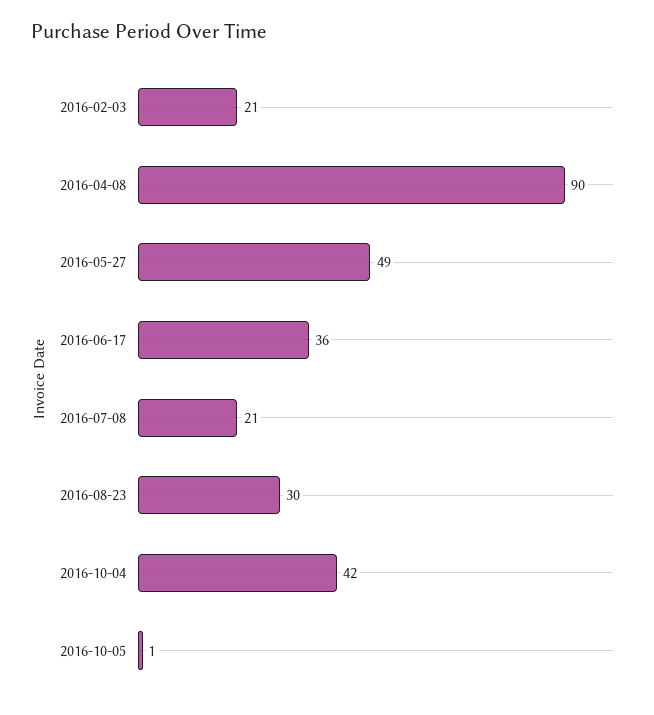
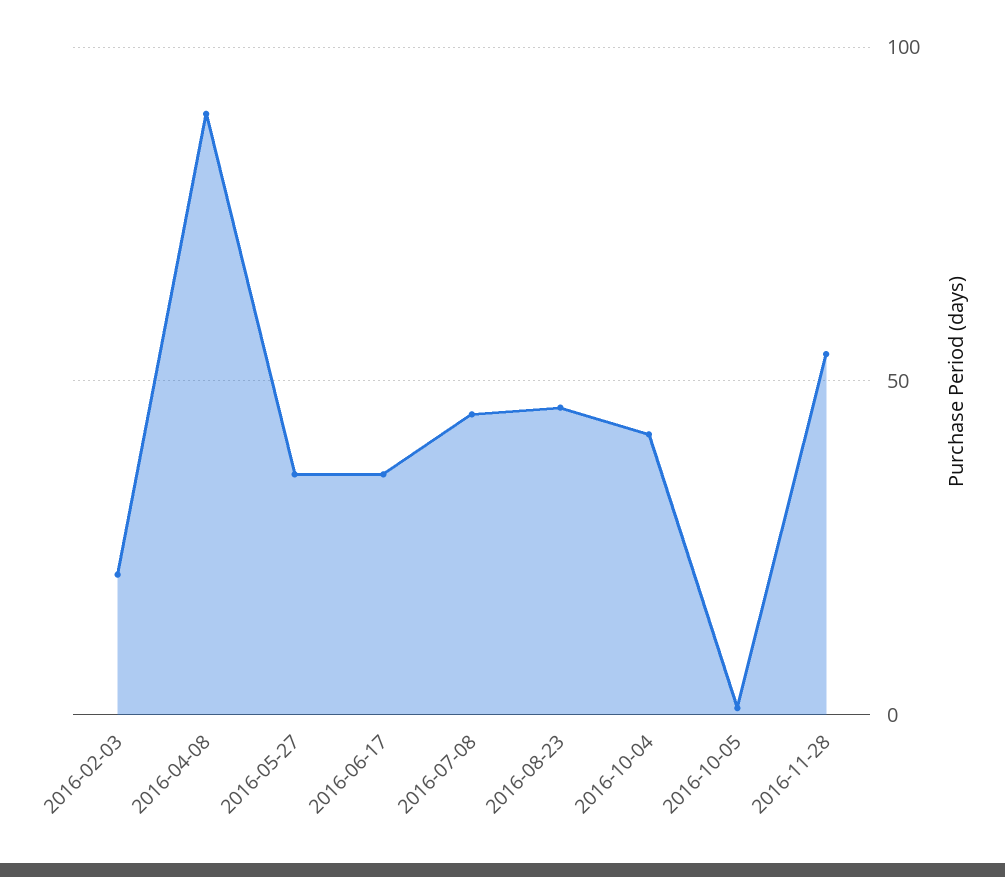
2016-05-27: 49 -> 35
2016-07-08: 21 -> 45
2016-08-23: 30 -> 45
2016-11-28: none -> 55

